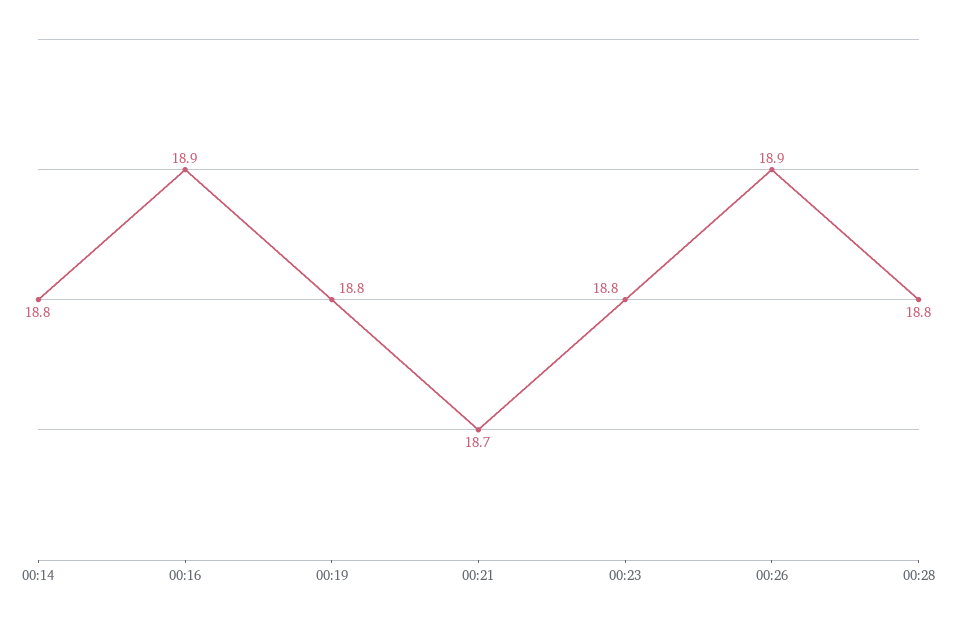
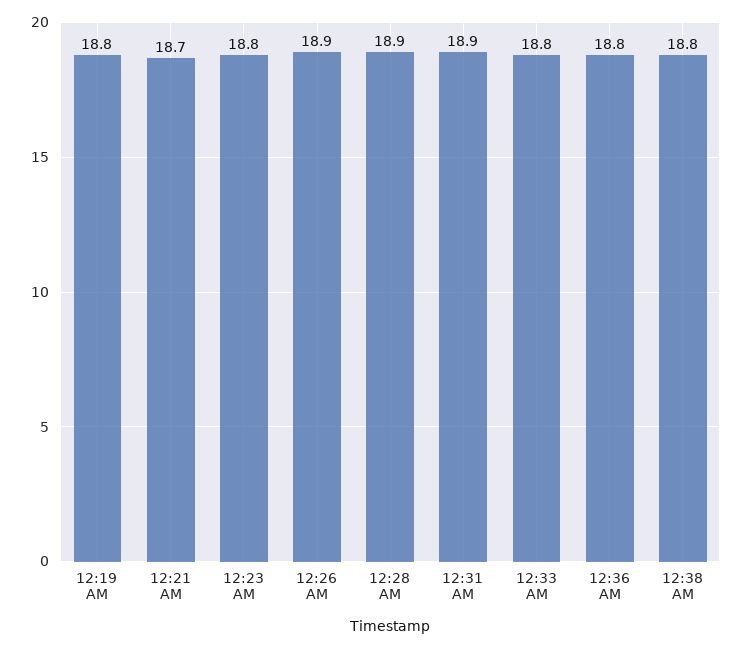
00:14: 18.8 -> none
00:16: 18.9 -> none
00:28: 18.8 -> 18.9
12:31 AM: none -> 18.9
12:33 AM: none -> 18.8
12:36 AM: none -> 18.8
12:38 AM: none -> 18.8

